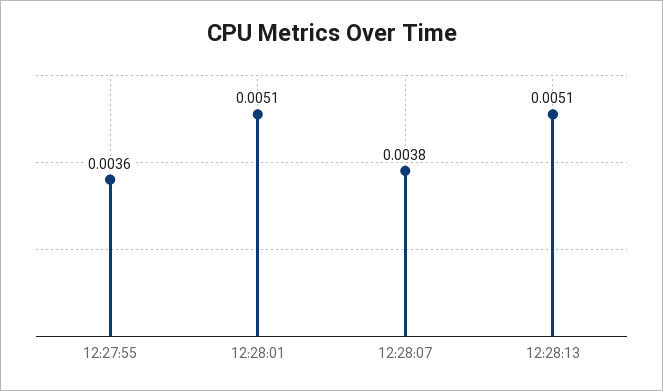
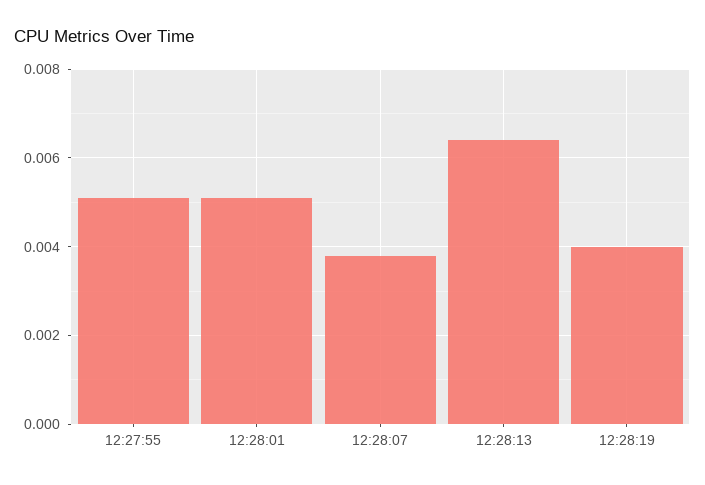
12:27:55: 0.0036 -> 0.005
12:28:13: 0.0051 -> 0.0065
12:28:19: none -> 0.004

